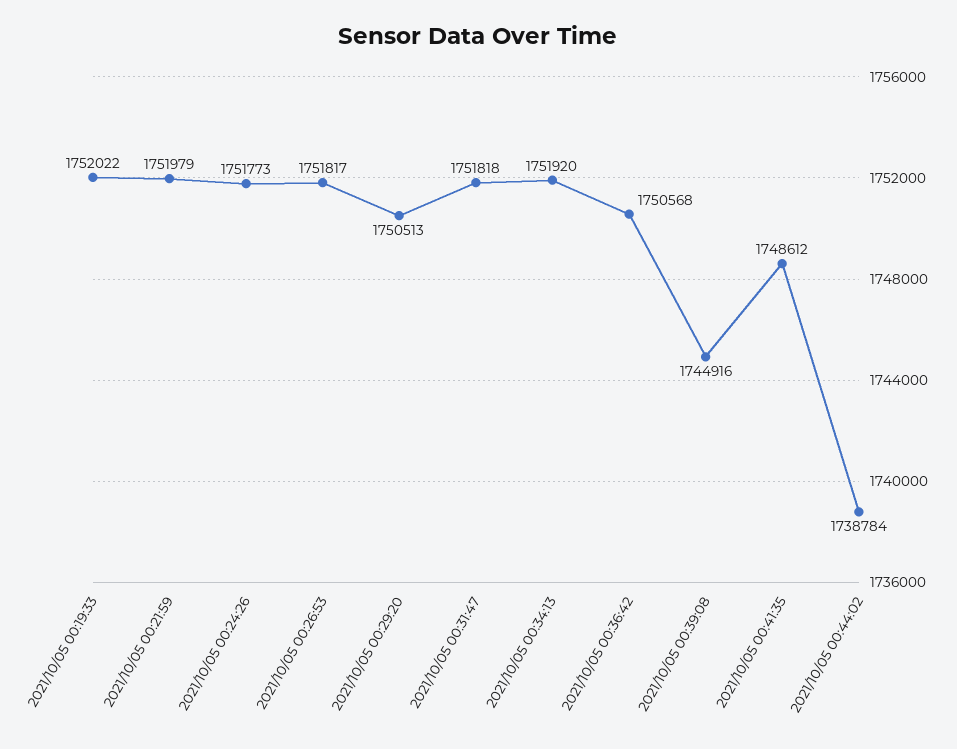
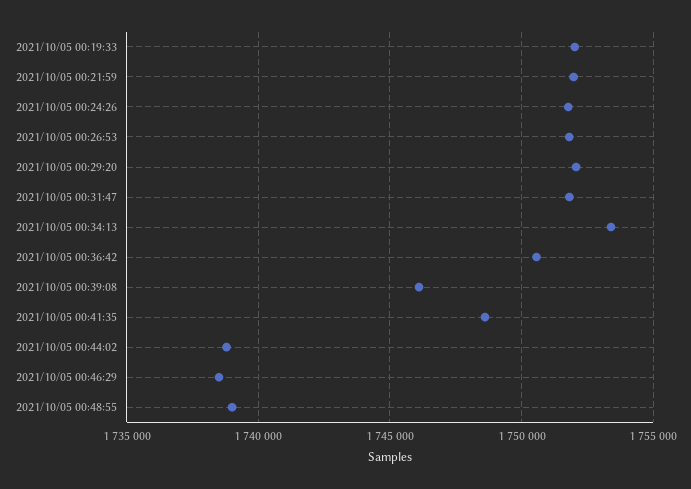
2021/10/05 00:29:20: 1750513 -> 1752000
2021/10/05 00:34:13: 1751920 -> 1753500
2021/10/05 00:39:08: 1744916 -> 1746000
2021/10/05 00:46:29: none -> 1738500
2021/10/05 00:48:55: none -> 1739000

